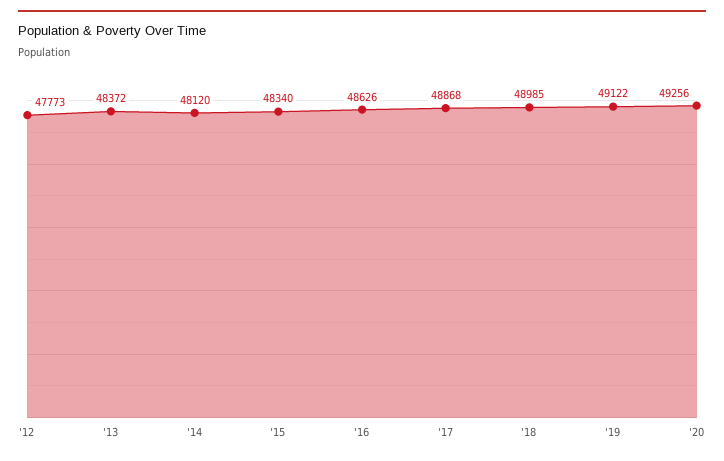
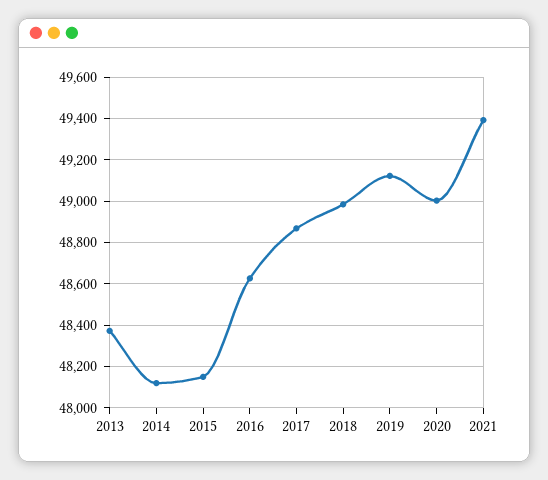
'12: 47773 -> none
'15: 48340 -> 48150
'20: 49256 -> 49000
2021: none -> 49400

